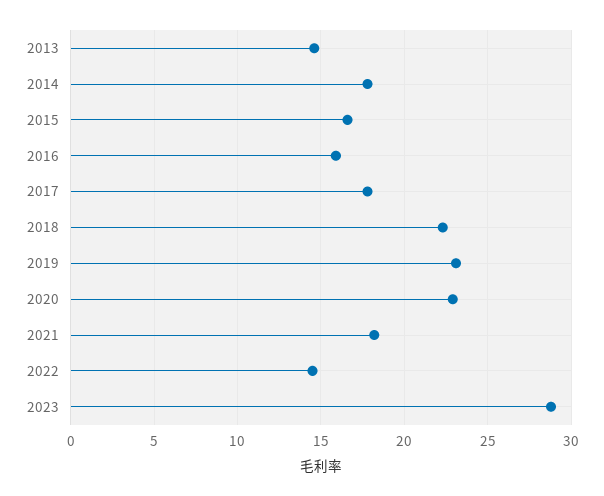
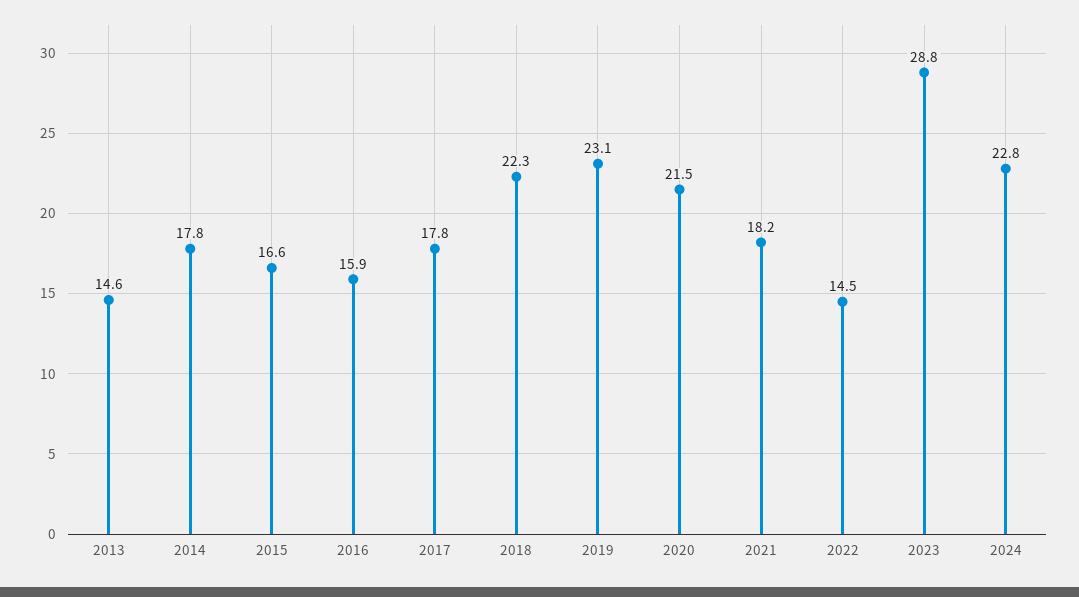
2020: 23 -> 21.5
2024: none -> 22.8

